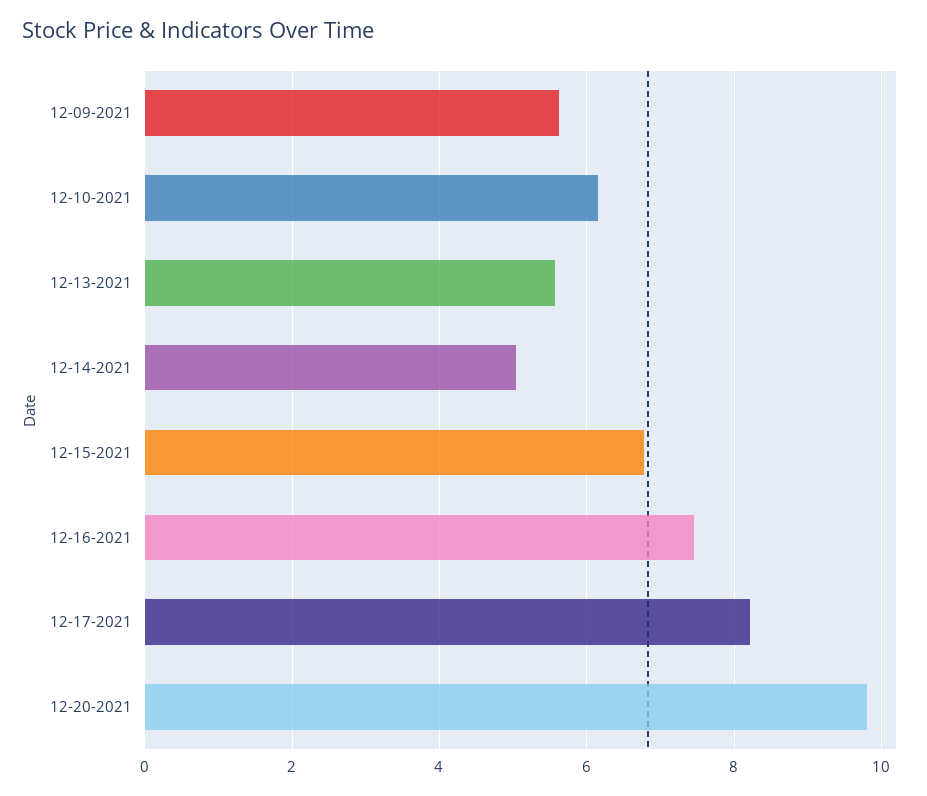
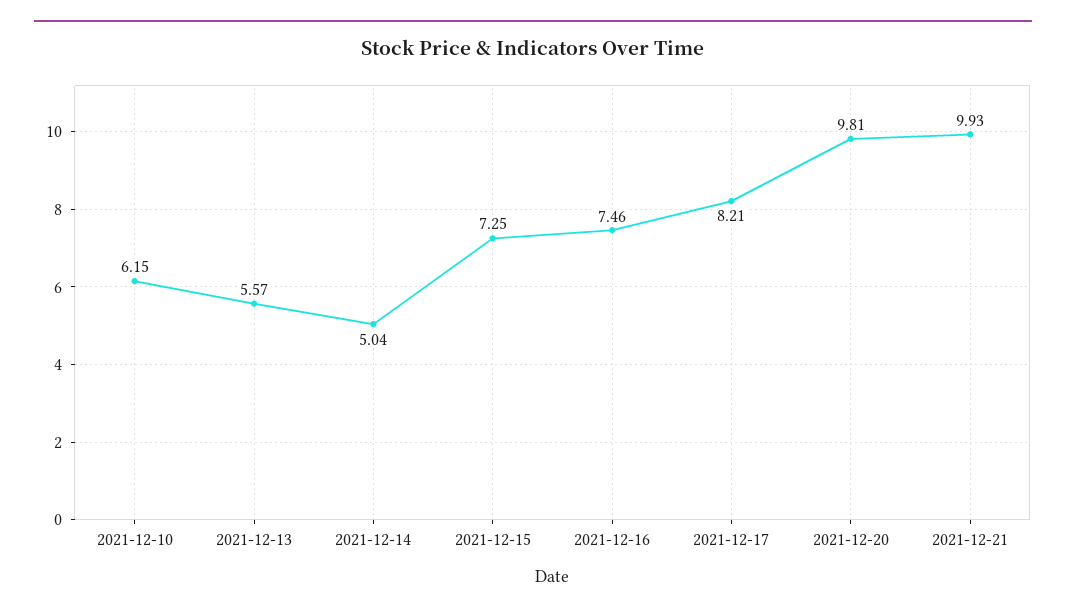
12-09-2021: 5.6 -> none
12-15-2021: 6.8 -> 7.25
2021-12-21: none -> 9.93

